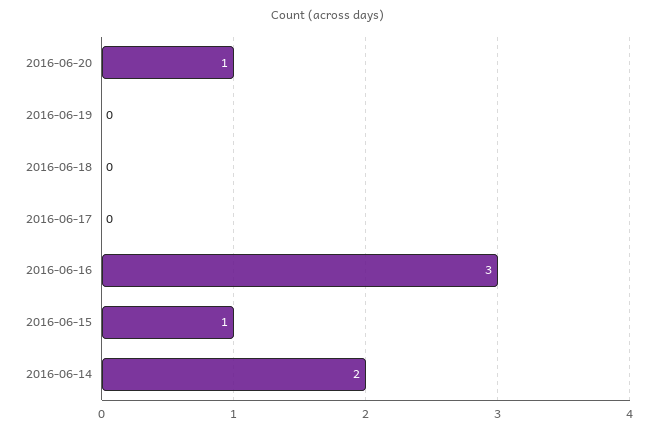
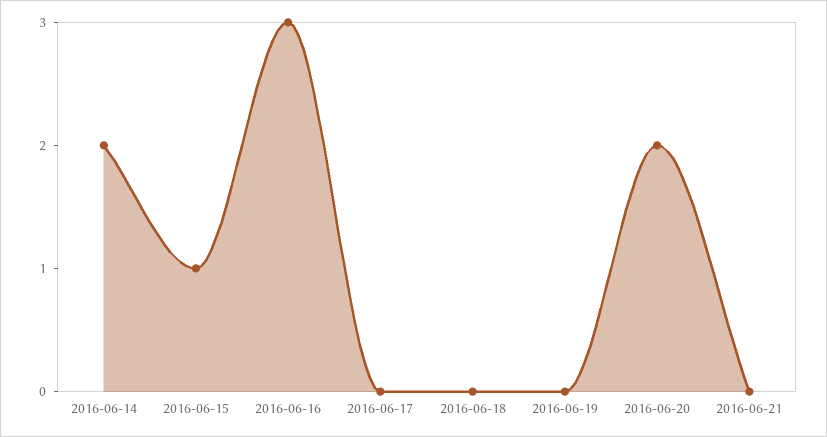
2016-06-20: 1 -> 2
2016-06-21: none -> 0

